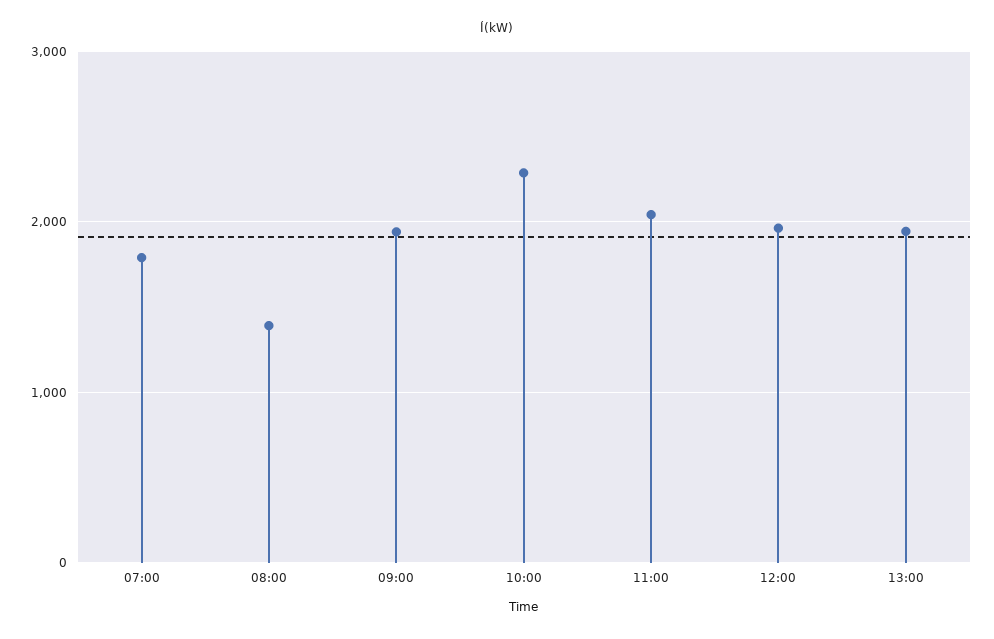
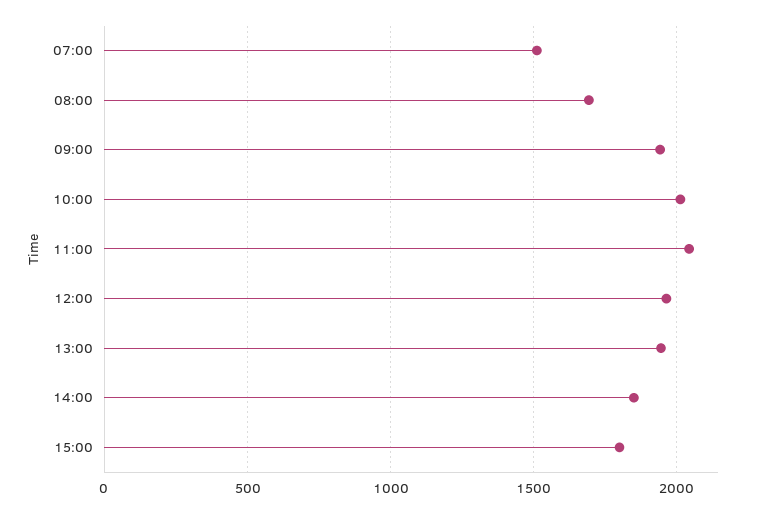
07:00: 1800 -> 1500
08:00: 1400 -> 1700
10:00: 2300 -> 2000
14:00: none -> 1850
15:00: none -> 1800

